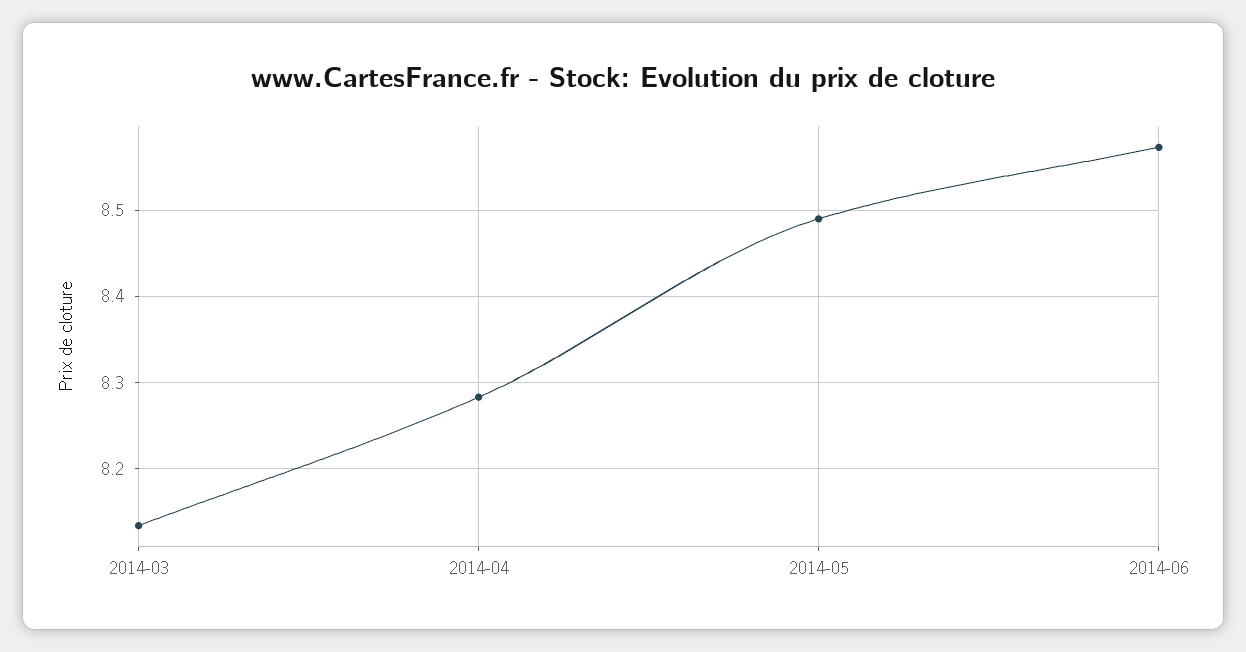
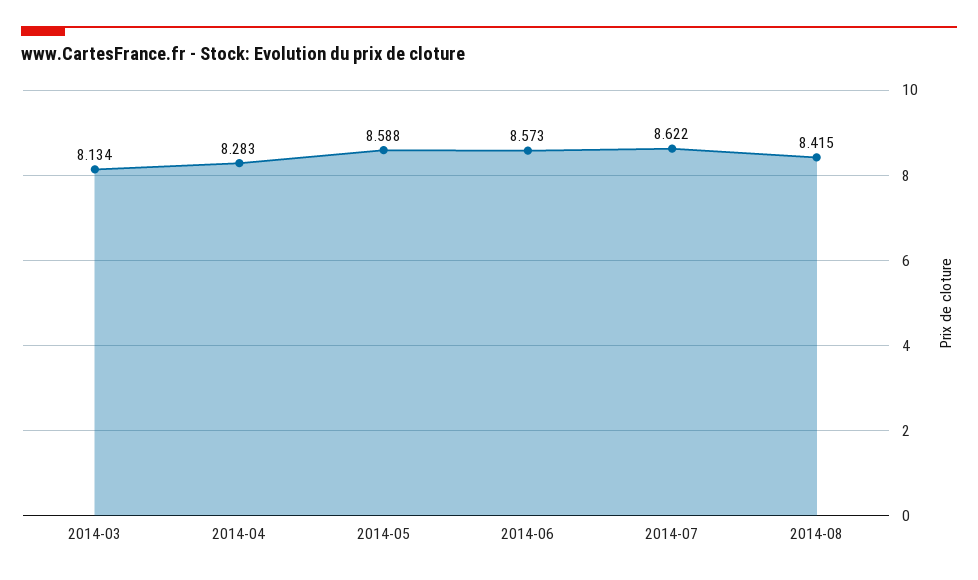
2014-05: 8.49 -> 8.588
2014-07: none -> 8.622
2014-08: none -> 8.415

